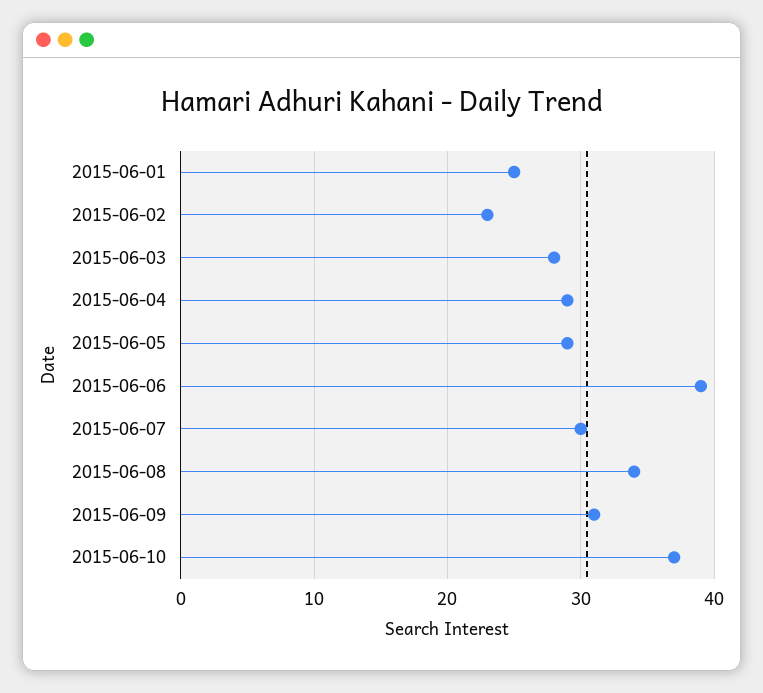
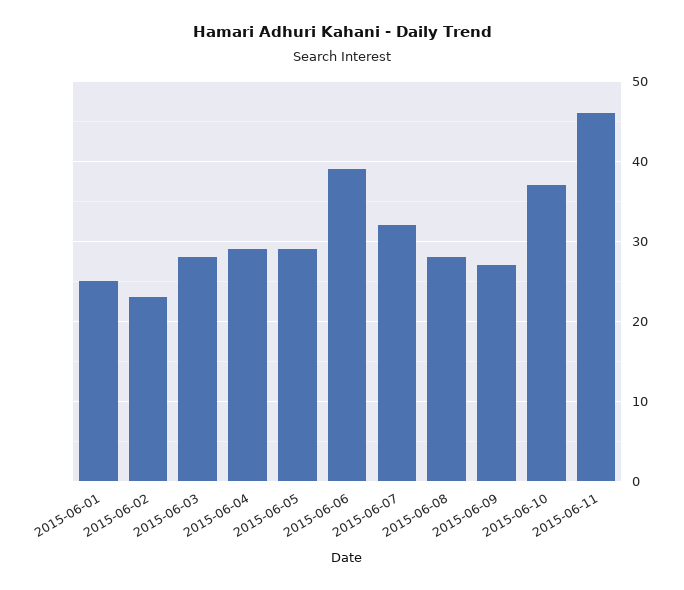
2015-06-07: 30 -> 32
2015-06-08: 34 -> 28
2015-06-09: 31 -> 27
2015-06-11: none -> 46

